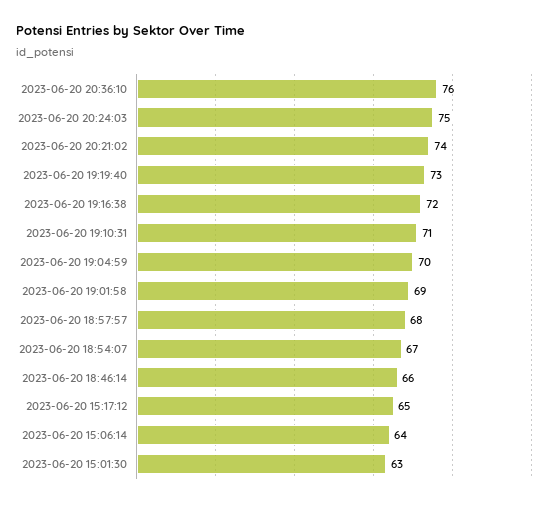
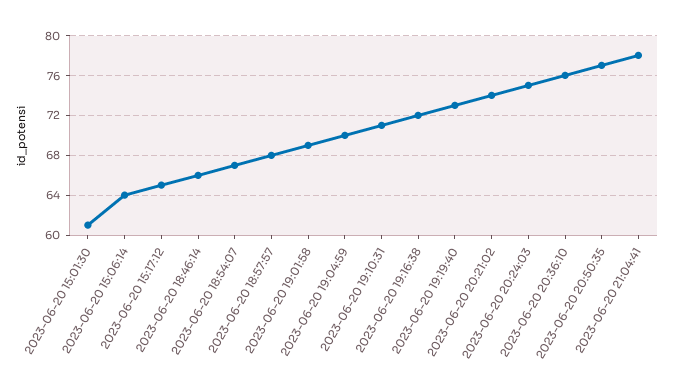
2023-06-20 15:01:30: 63 -> 61
2023-06-20 20:50:35: none -> 77
2023-06-20 21:04:41: none -> 78

